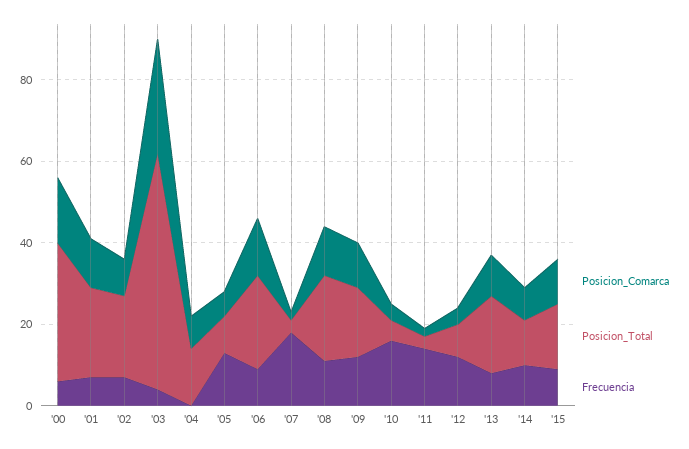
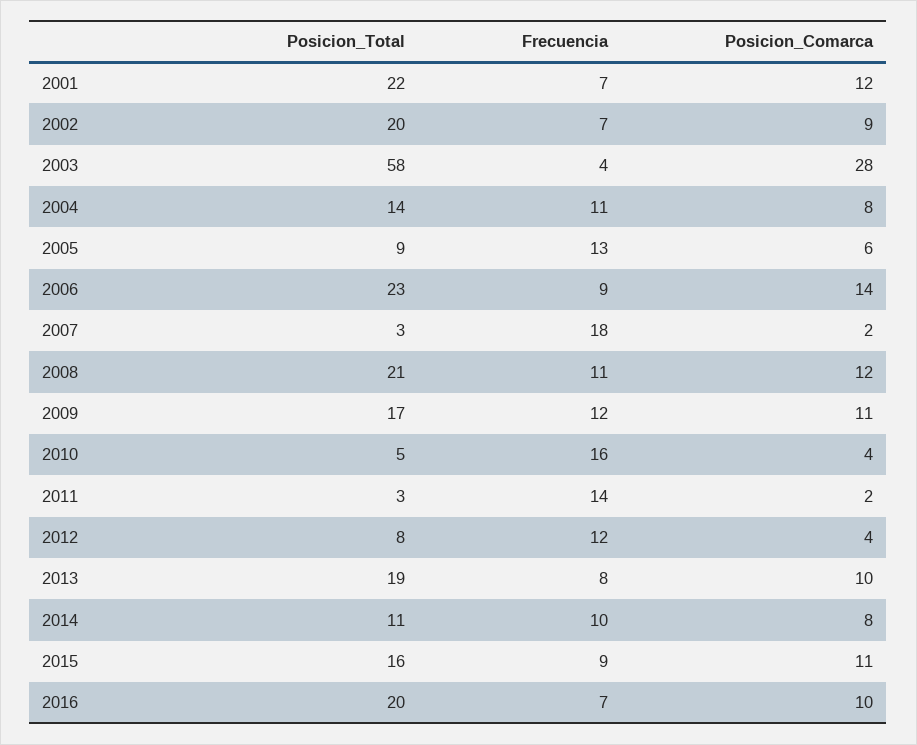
Posicion_Comarca, '00: 15 -> none
Posicion_Total, '00: 35 -> none
Frecuencia, '00: 5 -> none
Frecuencia, '04: 0 -> 11
Posicion_Total, 2016: none -> 20
Frecuencia, 2016: none -> 7
Posicion_Comarca, 2016: none -> 10

